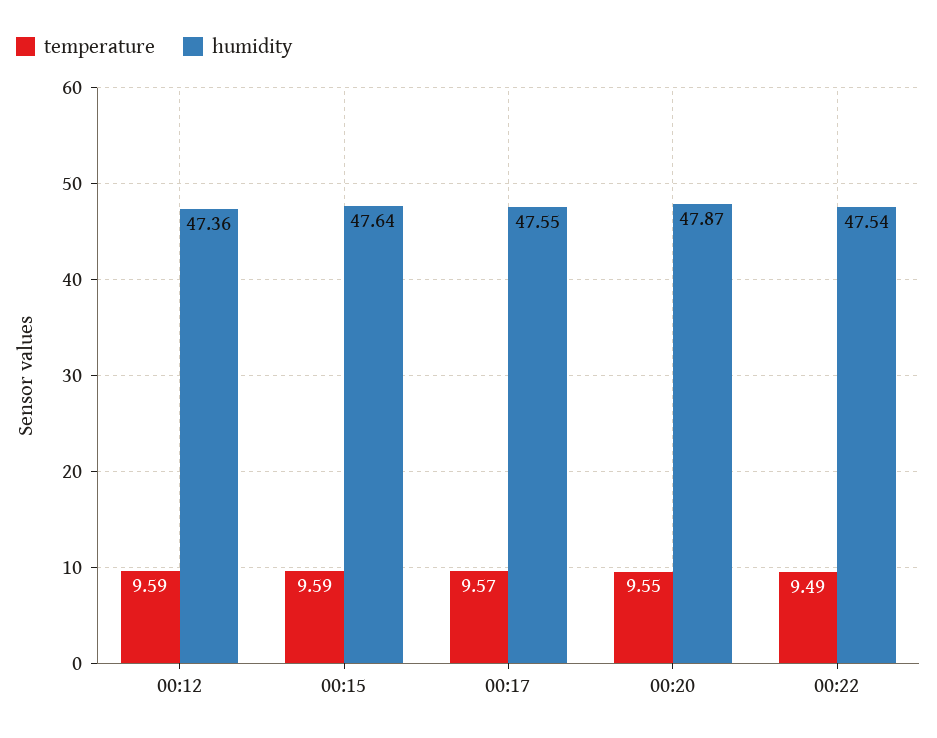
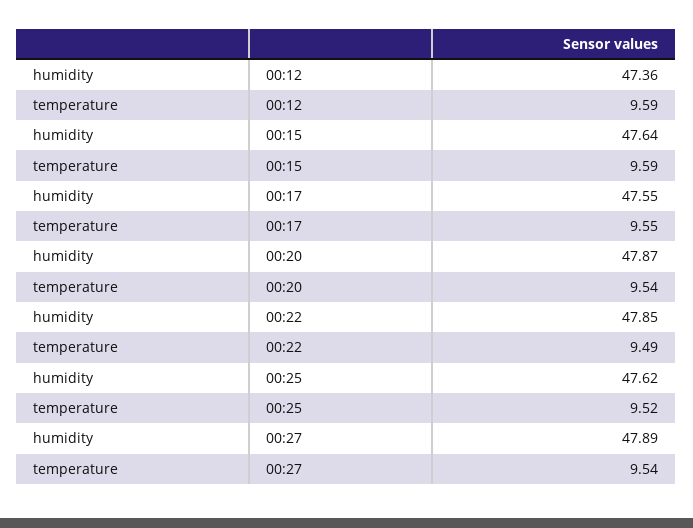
temperature, 00:17: 9.57 -> 9.55
temperature, 00:20: 9.55 -> 9.54
humidity, 00:22: 47.54 -> 47.85
humidity, 00:25: none -> 47.62
temperature, 00:25: none -> 9.52
humidity, 00:27: none -> 47.89
temperature, 00:27: none -> 9.54

